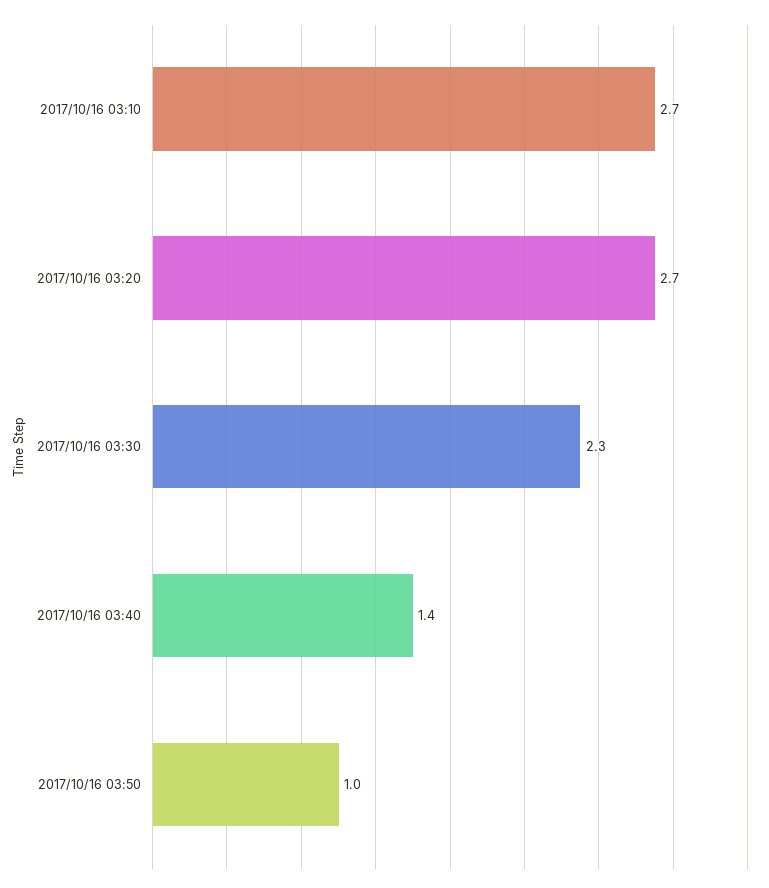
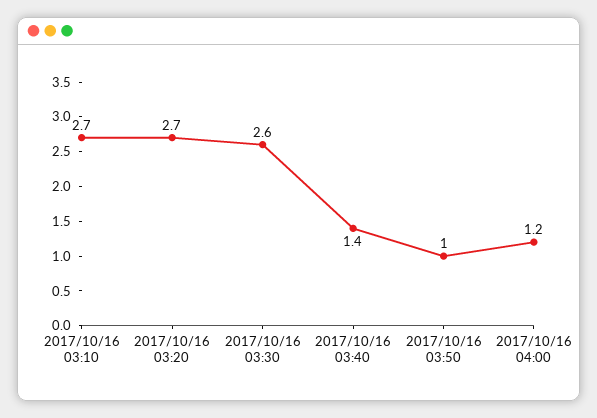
2017/10/16 03:30: 2.3 -> 2.6
2017/10/16 04:00: none -> 1.2

